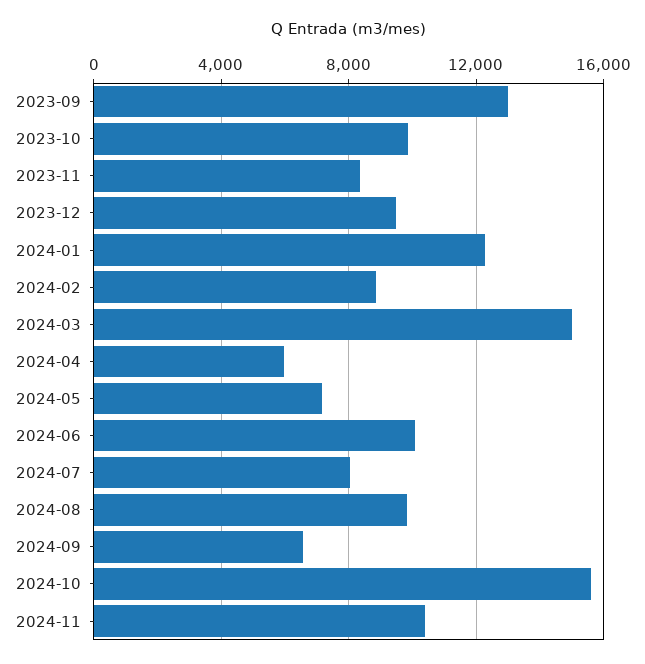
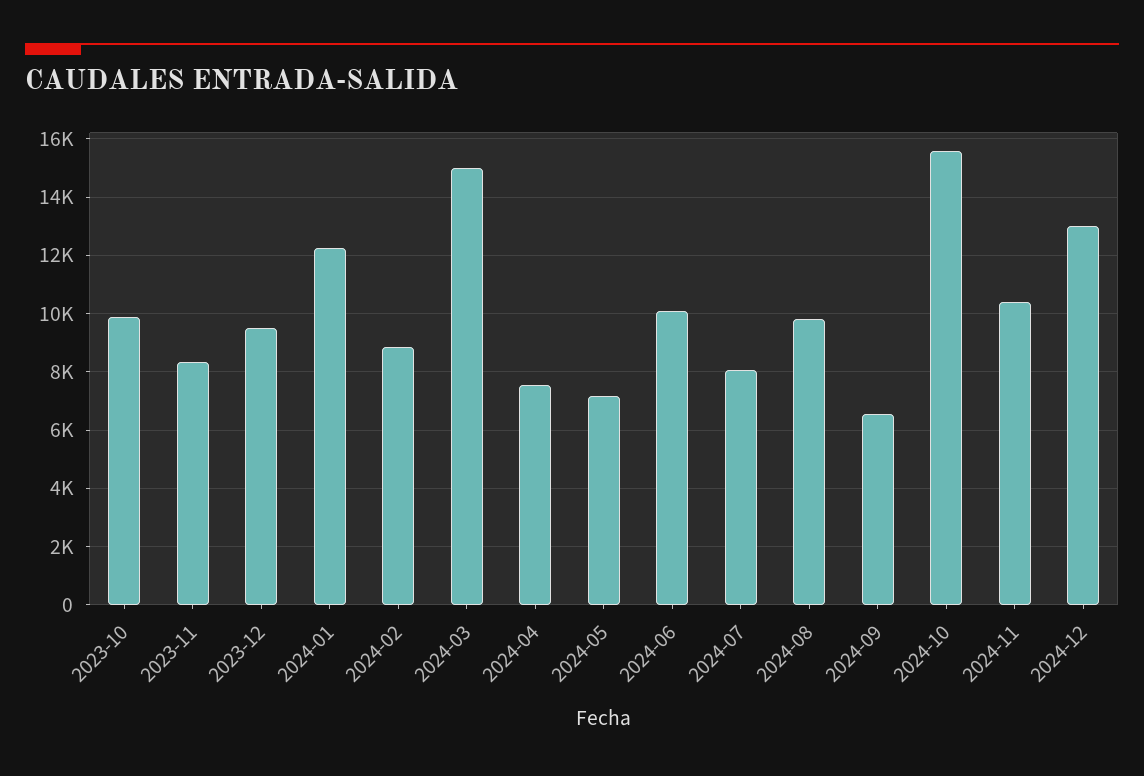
2023-09: 13000 -> none
2024-04: 6000 -> 7500
2024-12: none -> 13000

